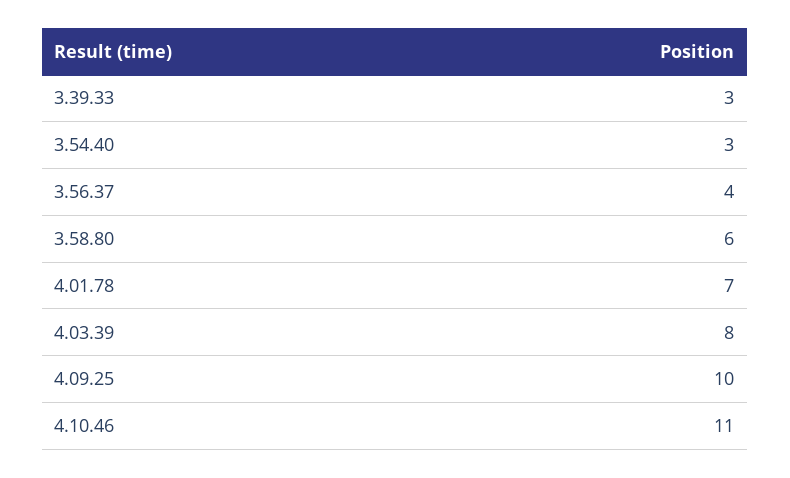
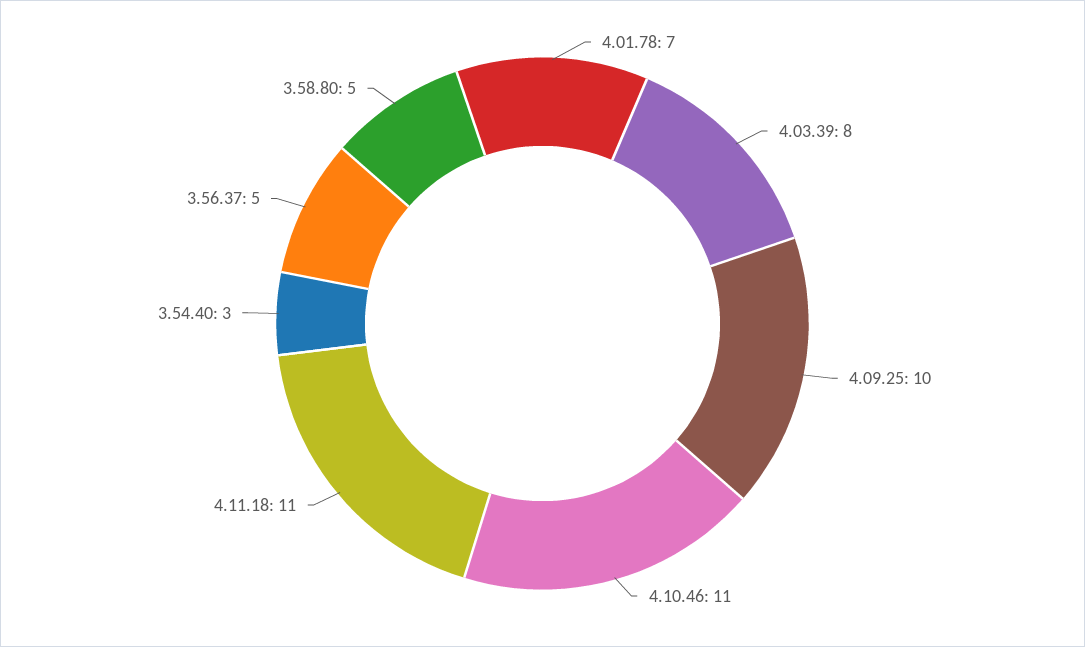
3.39.33: 3 -> none
3.56.37: 4 -> 5
3.58.80: 6 -> 5
4.11.18: none -> 11

